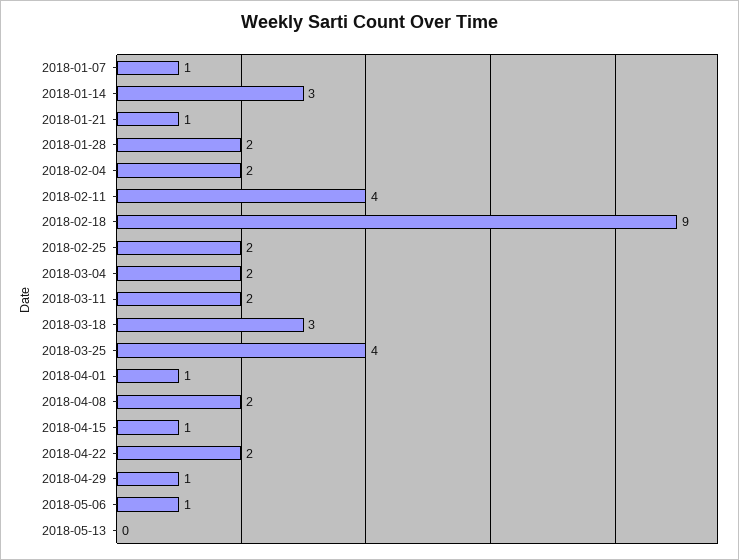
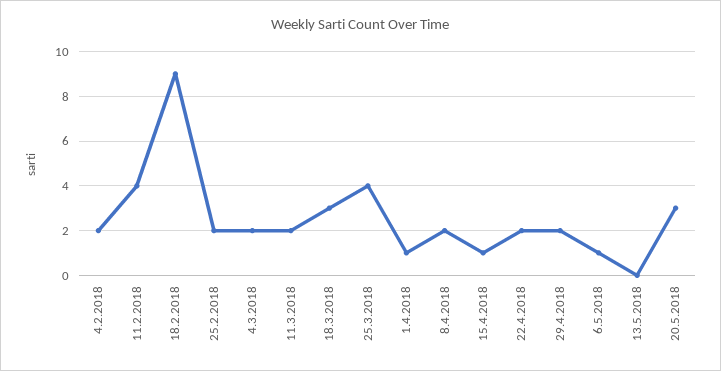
2018-01-07: 1 -> none
2018-01-14: 3 -> none
2018-01-21: 1 -> none
2018-01-28: 2 -> none
2018-04-29: 1 -> 2
20.5.2018: none -> 3

